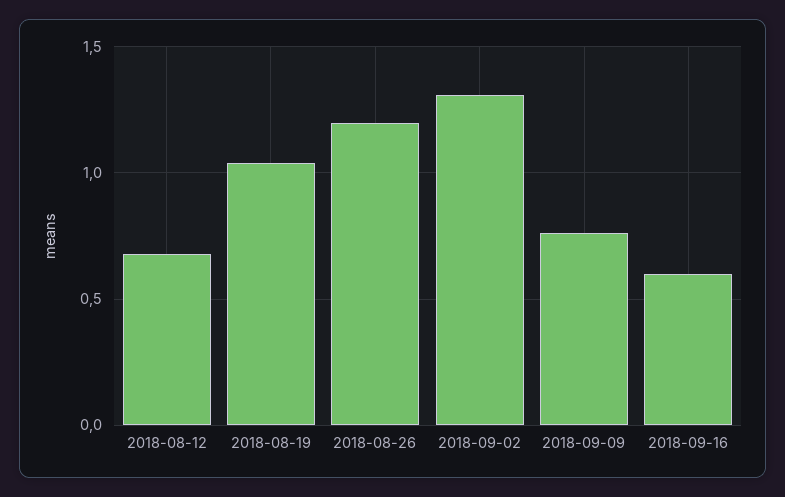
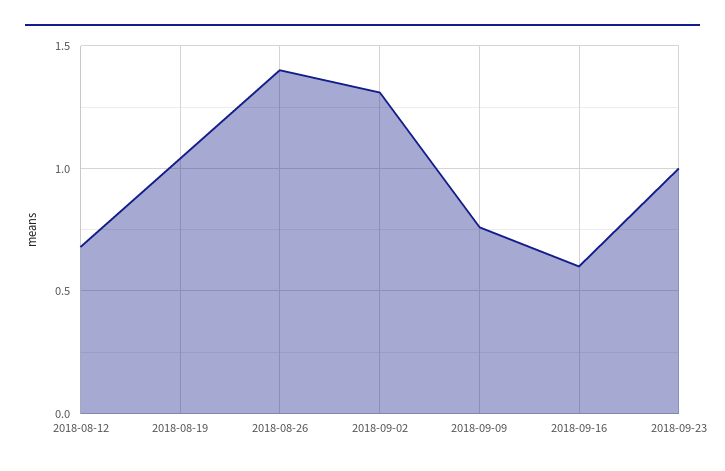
2018-08-26: 1.2 -> 1.4
2018-09-23: none -> 1

